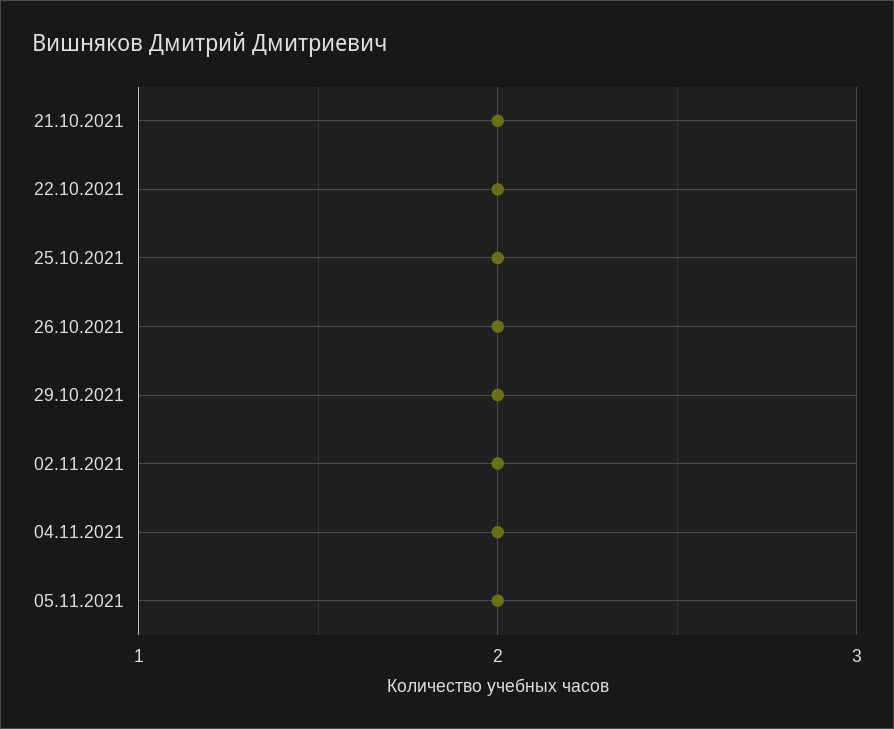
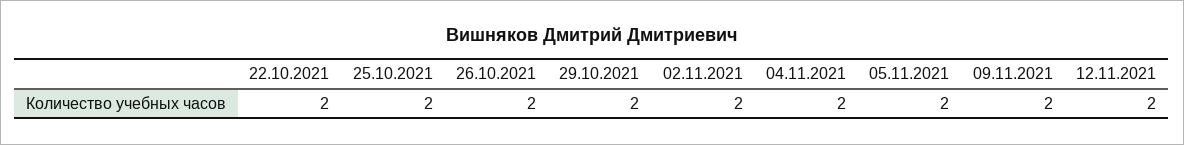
21.10.2021: 2 -> none
09.11.2021: none -> 2
12.11.2021: none -> 2

